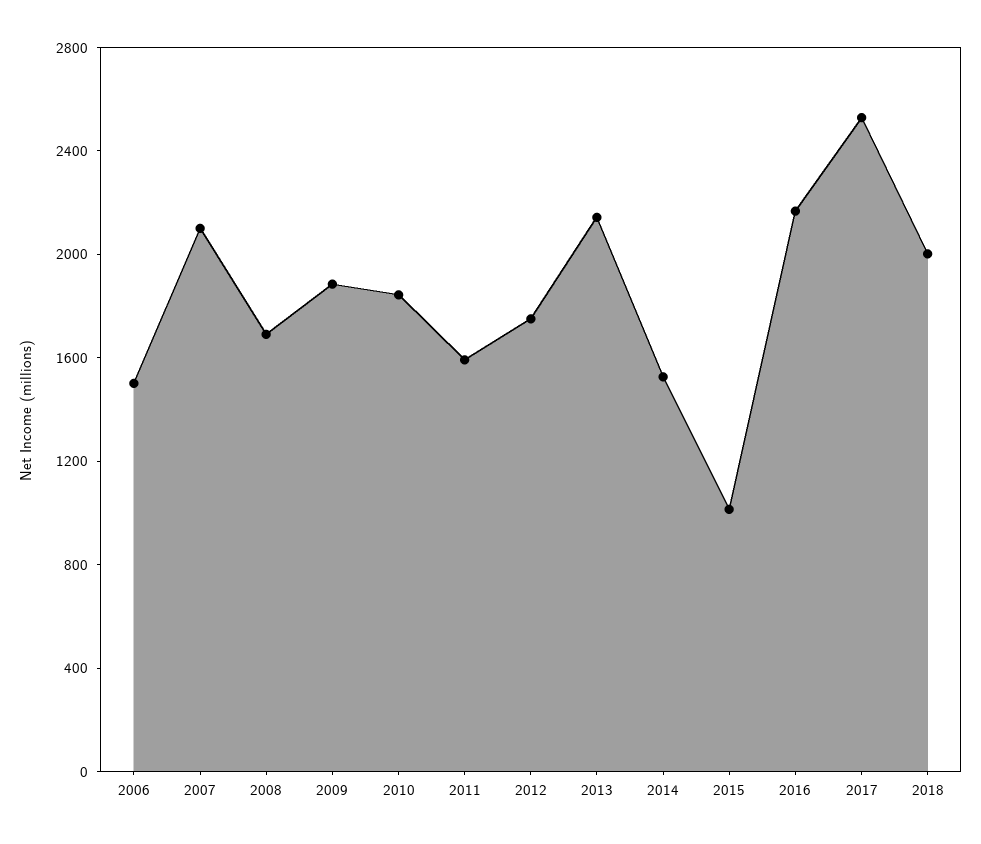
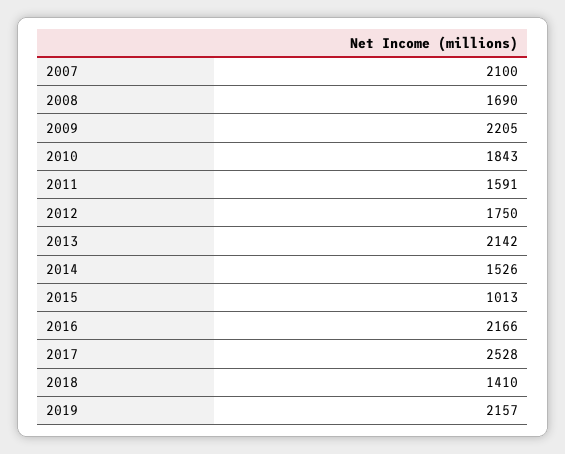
2006: 1500 -> none
2009: 1900 -> 2205
2018: 2000 -> 1410
2019: none -> 2157

